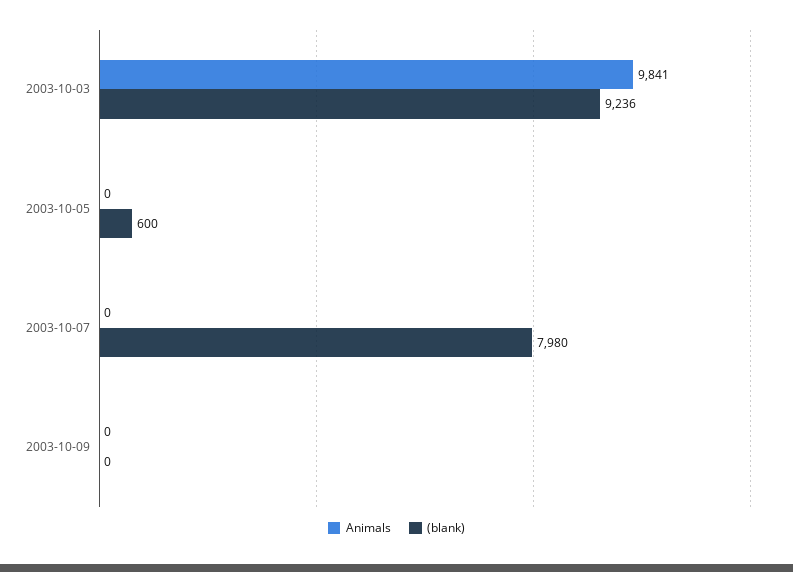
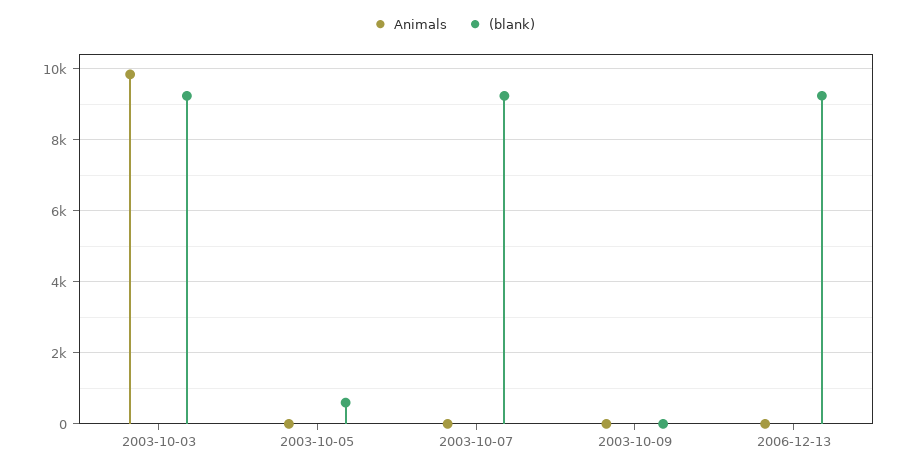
(blank), 2003-10-07: 7980 -> 9200
Animals, 2006-12-13: none -> 0
(blank), 2006-12-13: none -> 9200

